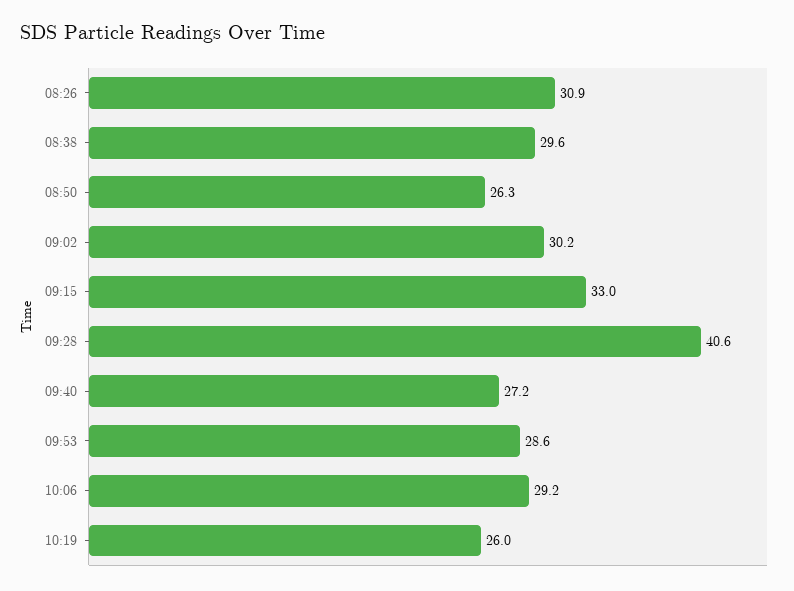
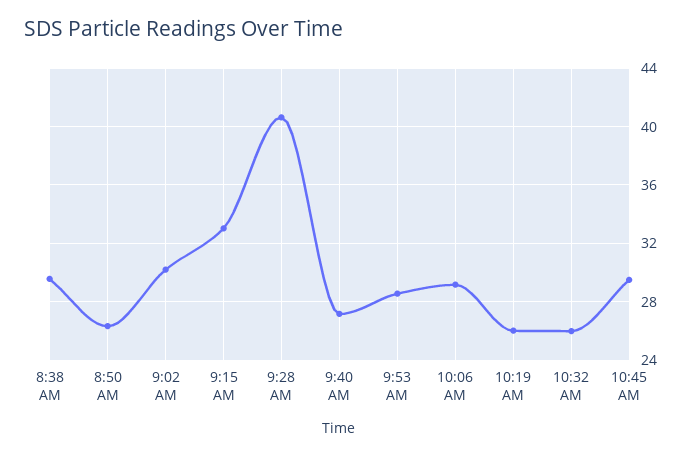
08:26: 30.9 -> none
10:32 AM: none -> 26
10:45 AM: none -> 29.5

